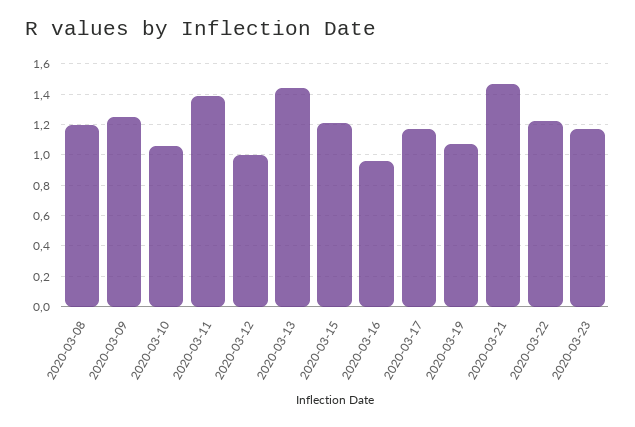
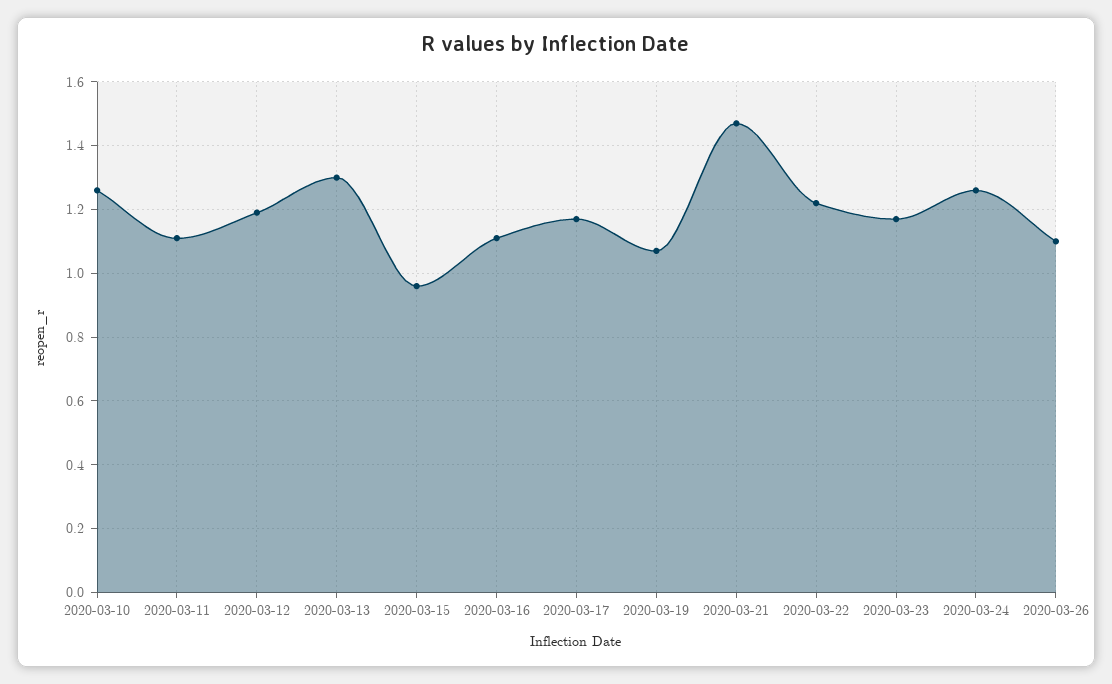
2020-03-08: 1.2 -> none
2020-03-09: 1.25 -> none
2020-03-10: 1.05 -> 1.25
2020-03-11: 1.4 -> 1.1
2020-03-12: 1 -> 1.2
2020-03-13: 1.45 -> 1.3
2020-03-15: 1.2 -> 0.95
2020-03-16: 0.95 -> 1.1
2020-03-24: none -> 1.25
2020-03-26: none -> 1.1

